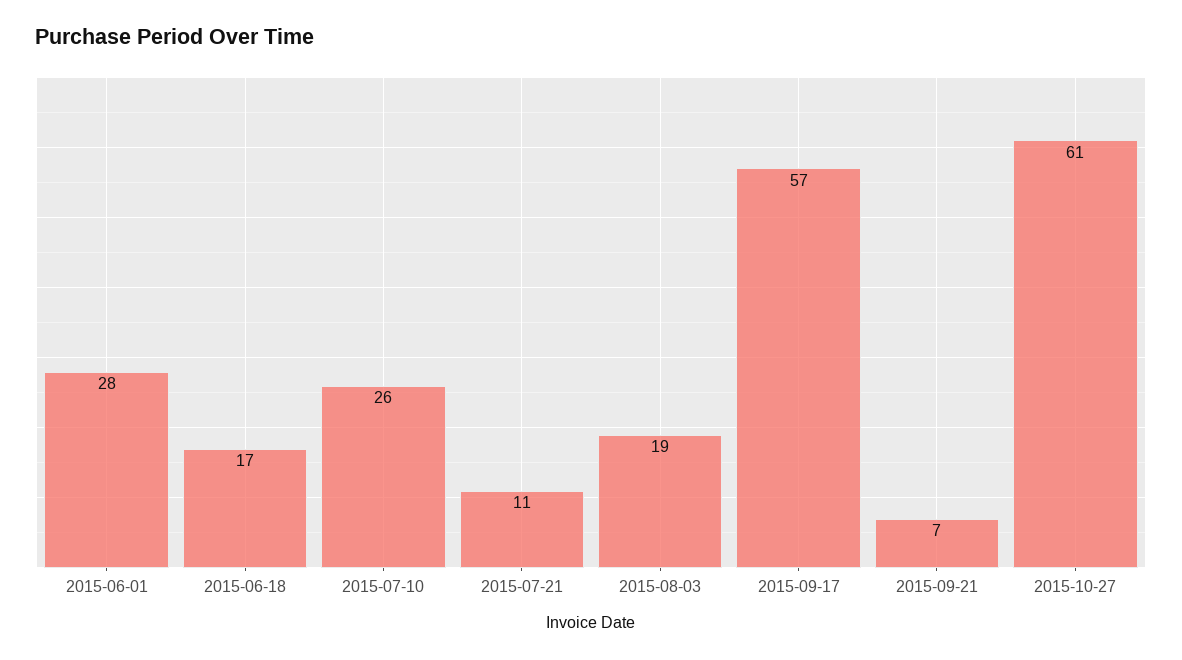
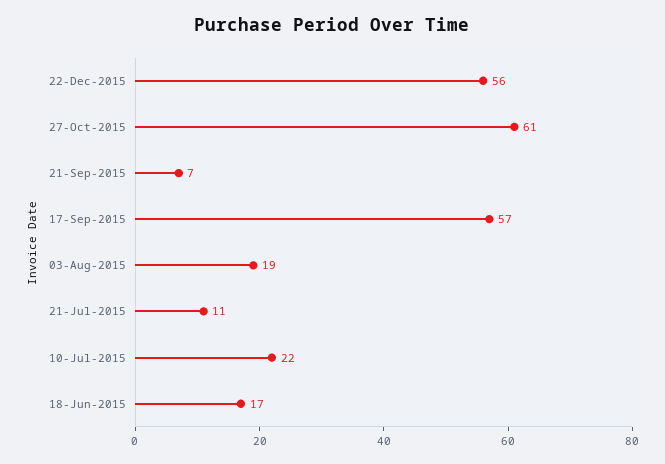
2015-06-01: 28 -> none
2015-07-10: 26 -> 22
22-Dec-2015: none -> 56

